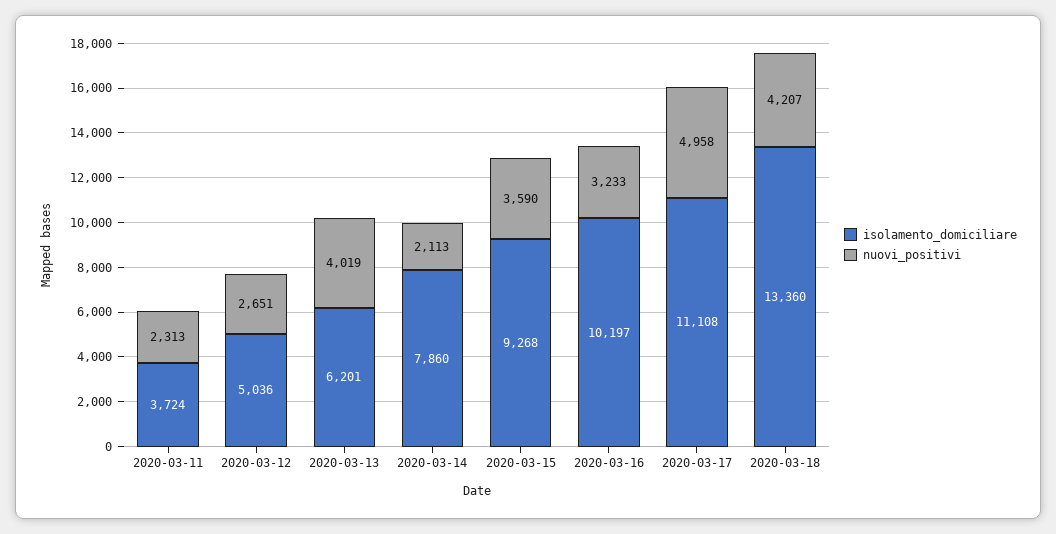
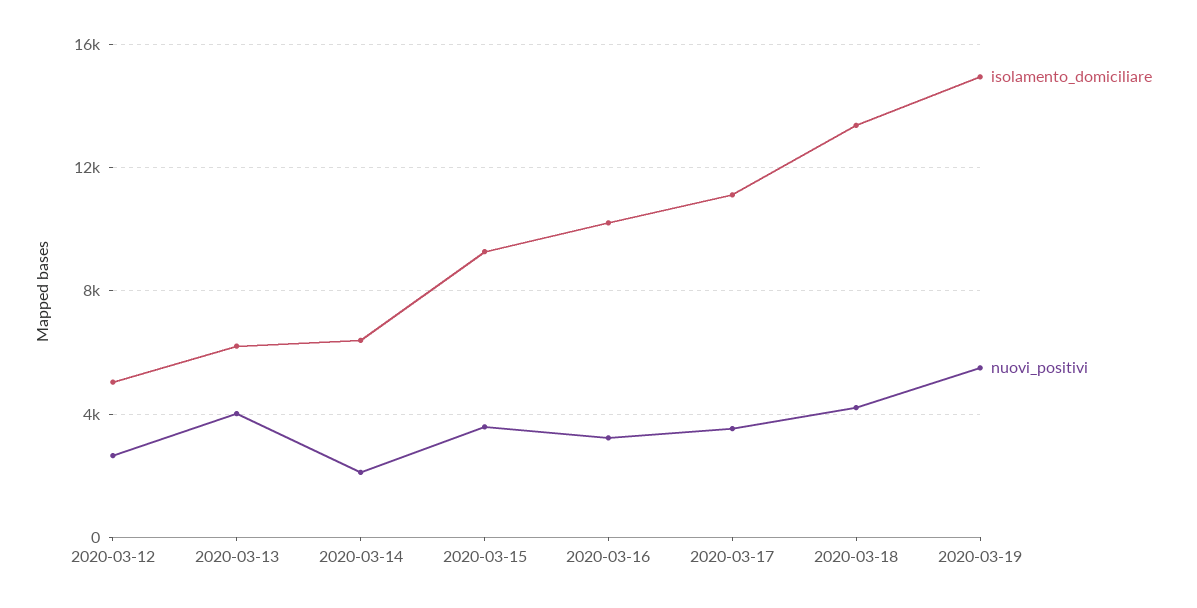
isolamento_domiciliare, 2020-03-11: 3724 -> none
nuovi_positivi, 2020-03-11: 2313 -> none
isolamento_domiciliare, 2020-03-14: 7860 -> 6500
nuovi_positivi, 2020-03-17: 4958 -> 3500
isolamento_domiciliare, 2020-03-19: none -> 15000
nuovi_positivi, 2020-03-19: none -> 5500

